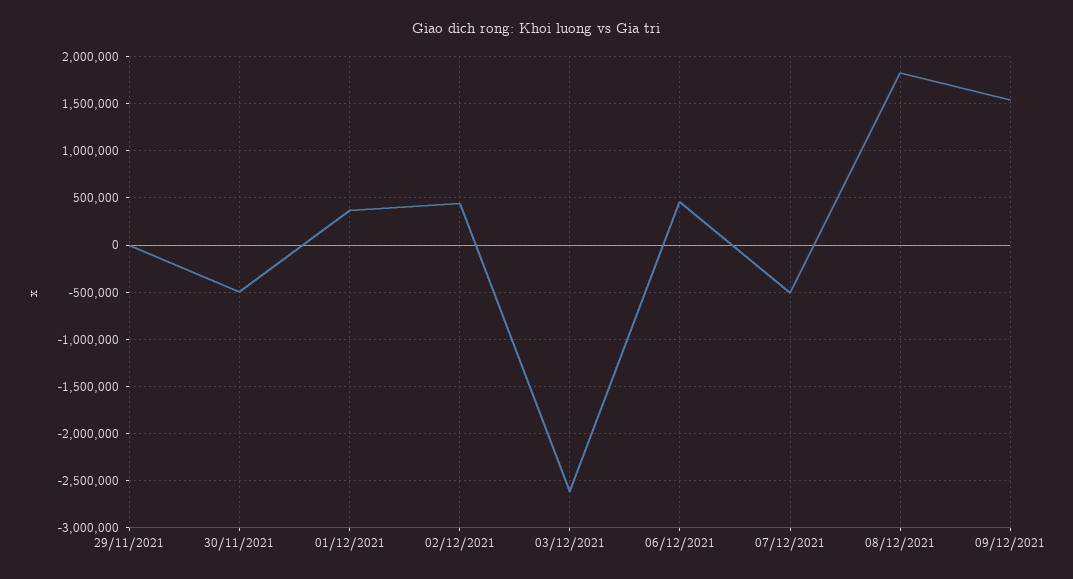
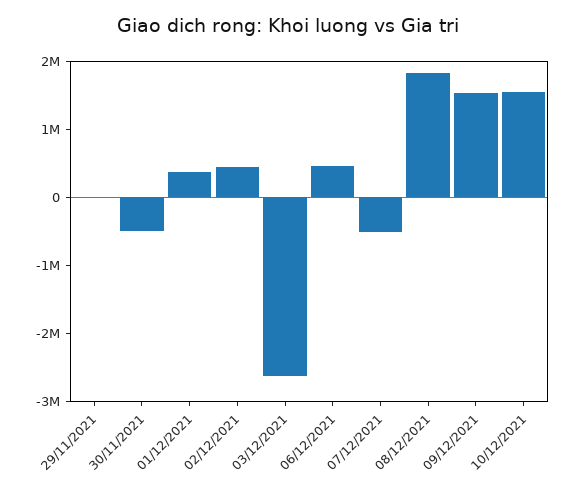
10/12/2021: none -> 1600000

